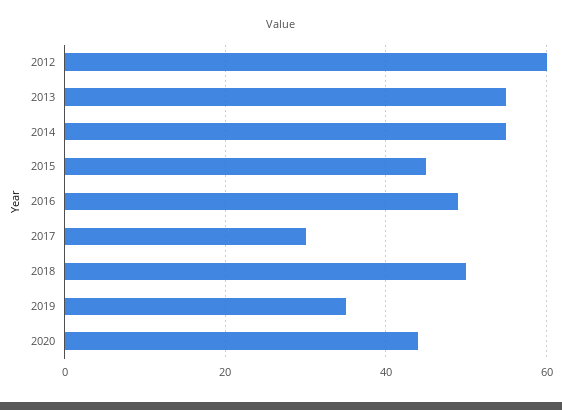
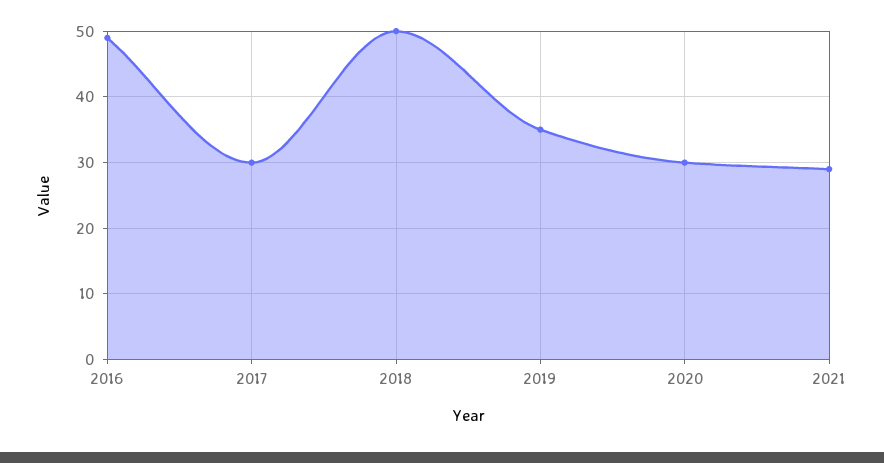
2012: 60 -> none
2013: 55 -> none
2014: 55 -> none
2015: 45 -> none
2020: 45 -> 30
2021: none -> 29

